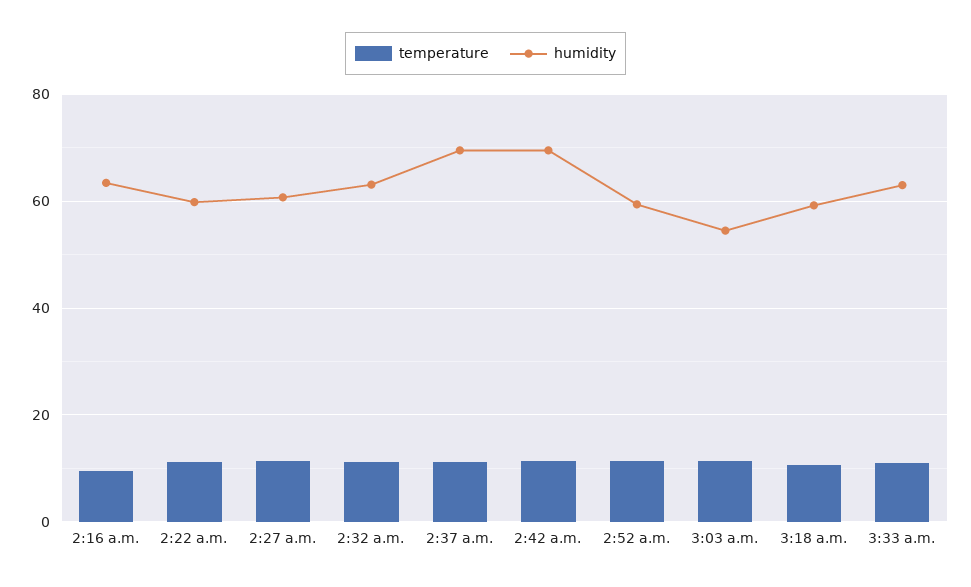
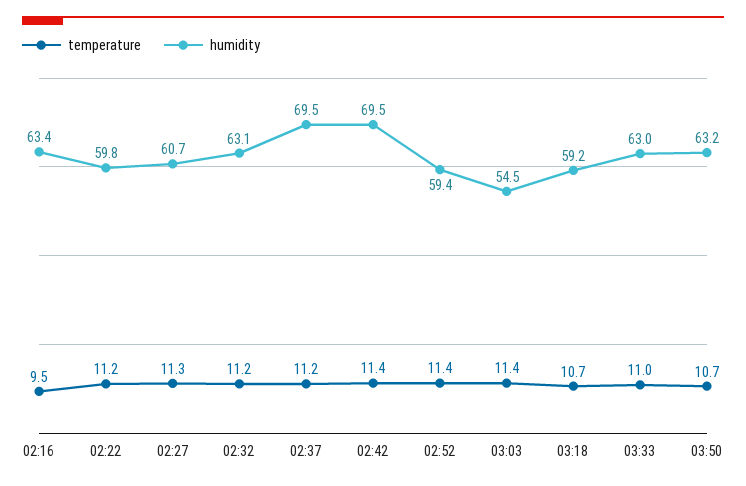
temperature, 03:50: none -> 10.7
humidity, 03:50: none -> 63.2

